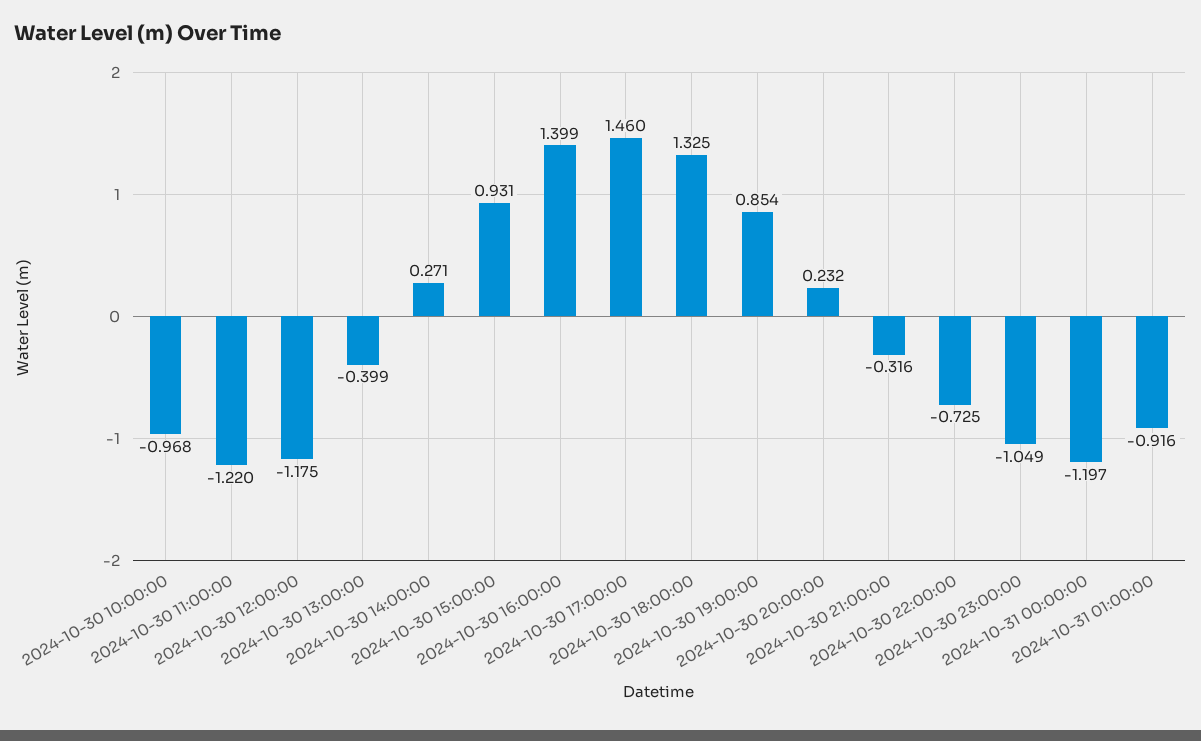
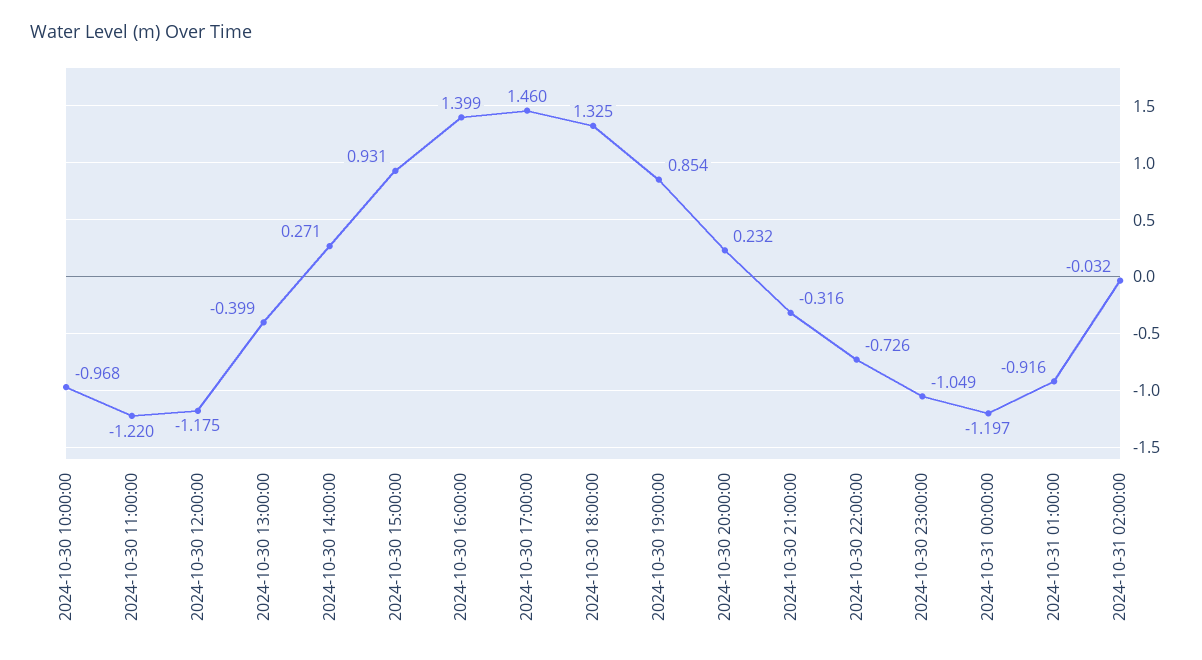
2024-10-30 22:00:00: -0.725 -> -0.726
2024-10-31 02:00:00: none -> -0.032

